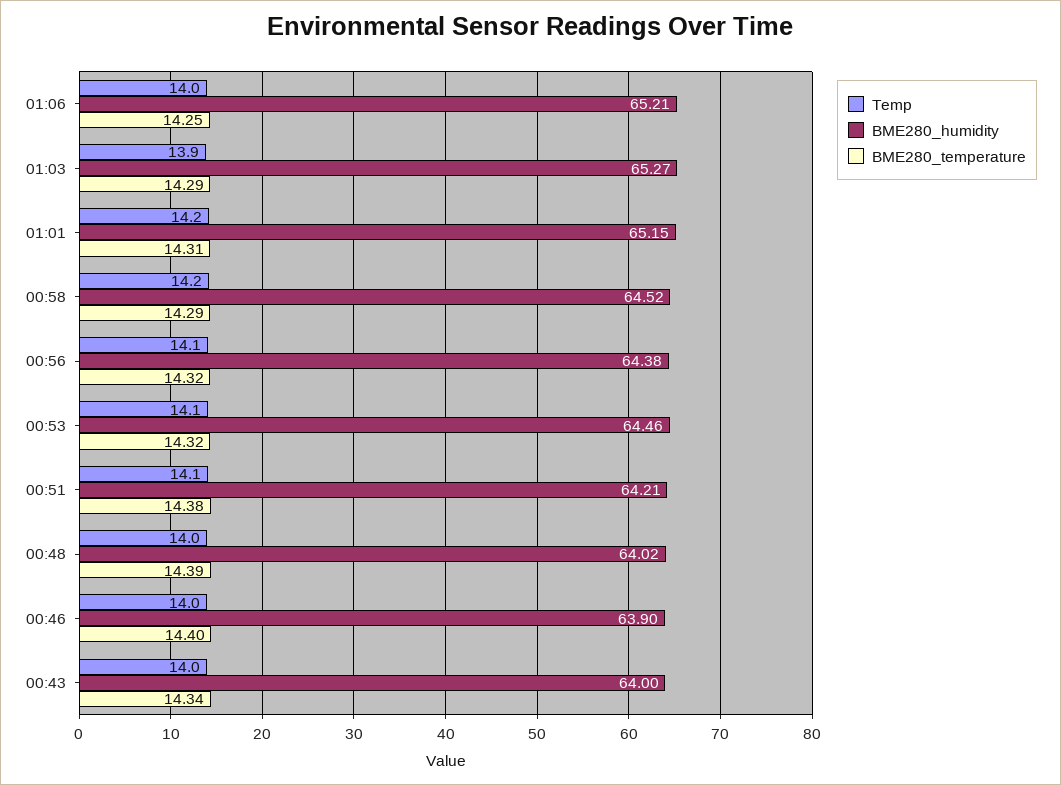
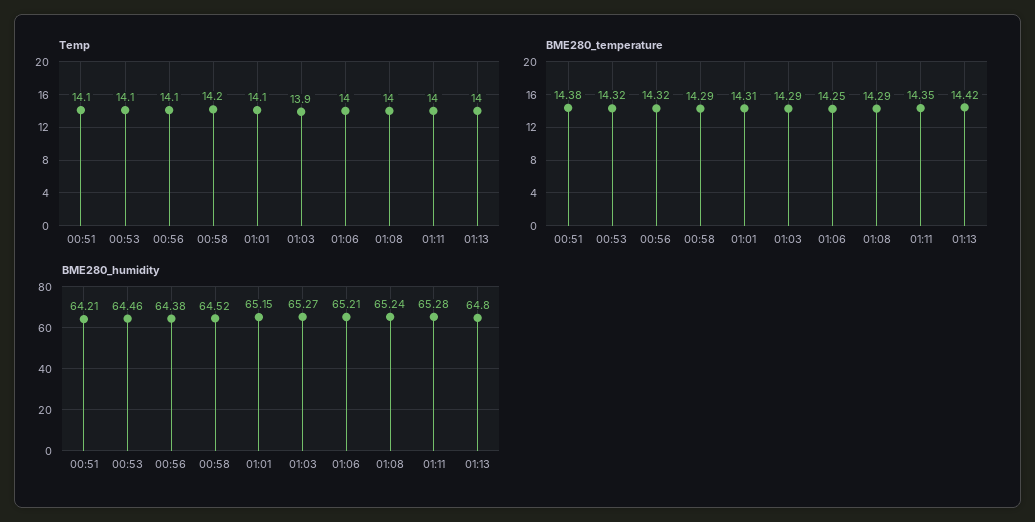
Temp, 01:01: 14.2 -> 14.1
Temp, 00:48: 14 -> none
BME280_humidity, 00:48: 64.02 -> none
BME280_temperature, 00:48: 14.39 -> none
Temp, 00:46: 14 -> none
BME280_humidity, 00:46: 63.9 -> none
BME280_temperature, 00:46: 14.4 -> none
Temp, 00:43: 14 -> none
BME280_humidity, 00:43: 64 -> none
BME280_temperature, 00:43: 14.34 -> none
Temp, 01:08: none -> 14
Temp, 01:11: none -> 14
Temp, 01:13: none -> 14
BME280_temperature, 01:08: none -> 14.29
BME280_temperature, 01:11: none -> 14.35
BME280_temperature, 01:13: none -> 14.42
BME280_humidity, 01:08: none -> 65.24
BME280_humidity, 01:11: none -> 65.28
BME280_humidity, 01:13: none -> 64.8

